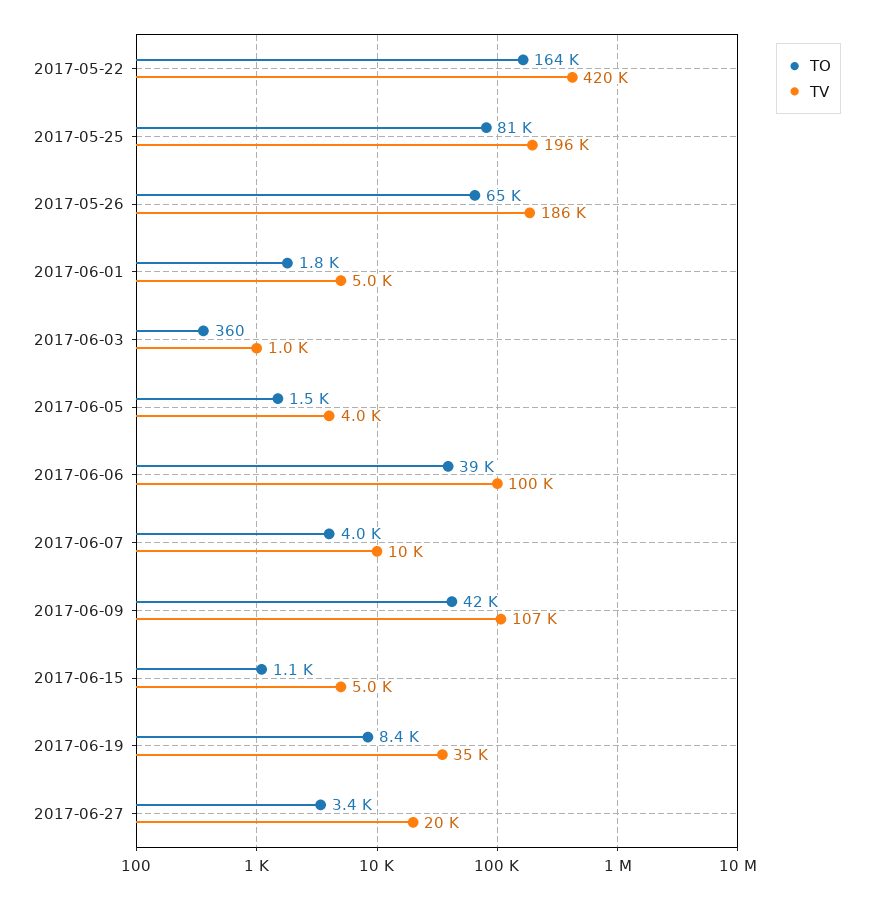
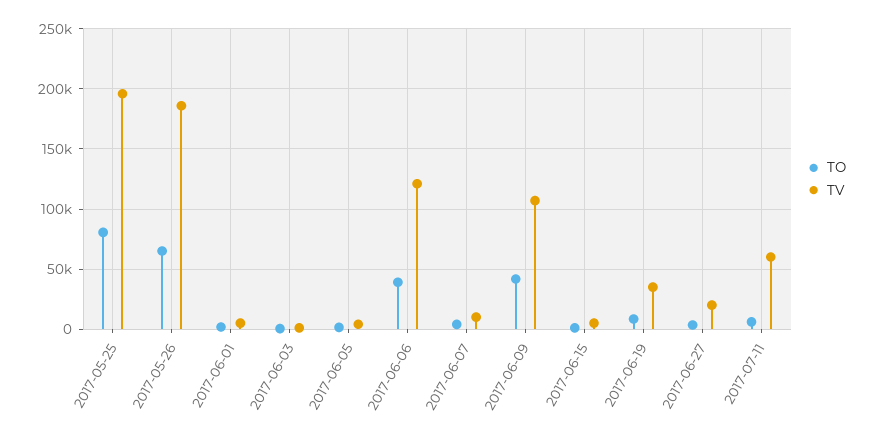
TO, 2017-05-22: 164000 -> none
TV, 2017-05-22: 420000 -> none
TV, 2017-06-06: 100000 -> 120000
TO, 2017-07-11: none -> 5000
TV, 2017-07-11: none -> 60000

